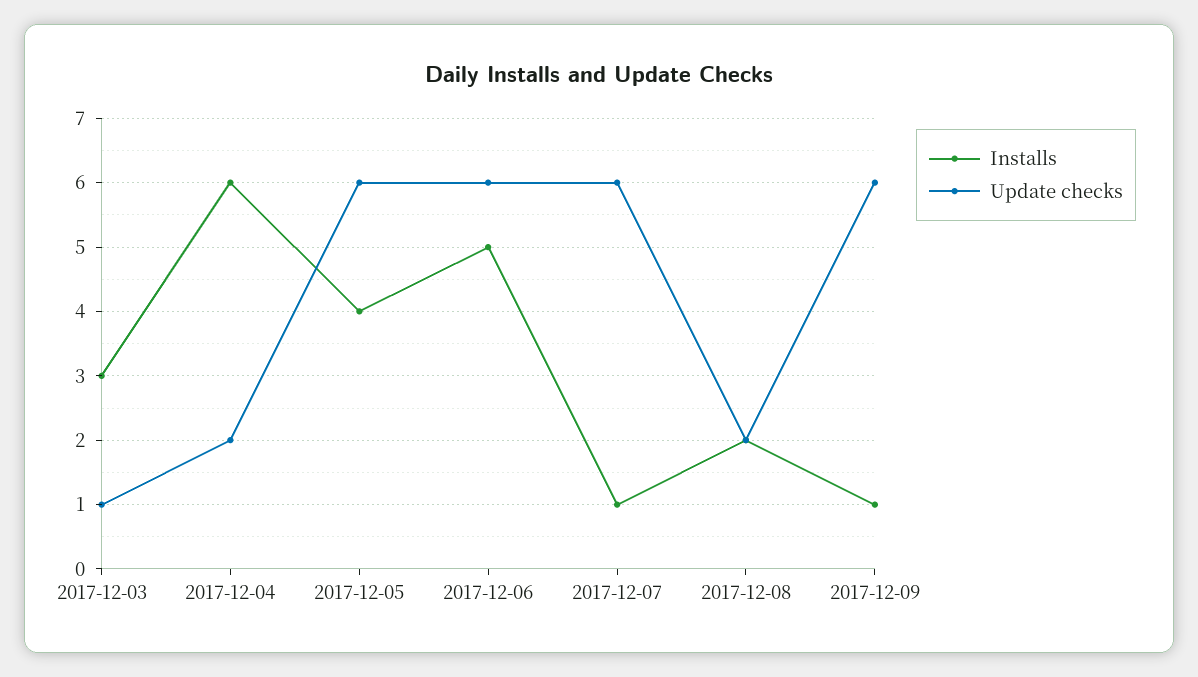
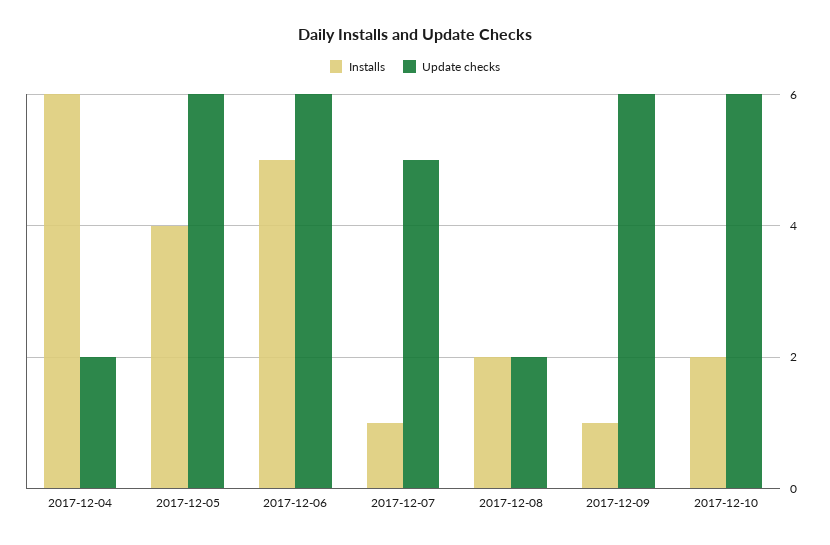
Installs, 2017-12-03: 3 -> none
Update checks, 2017-12-03: 1 -> none
Update checks, 2017-12-07: 6 -> 5
Installs, 2017-12-10: none -> 2
Update checks, 2017-12-10: none -> 6

